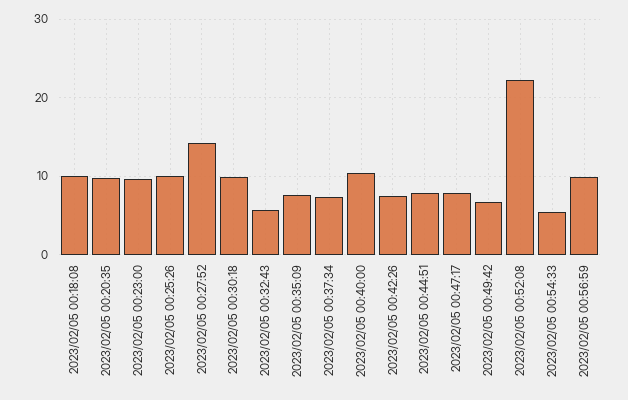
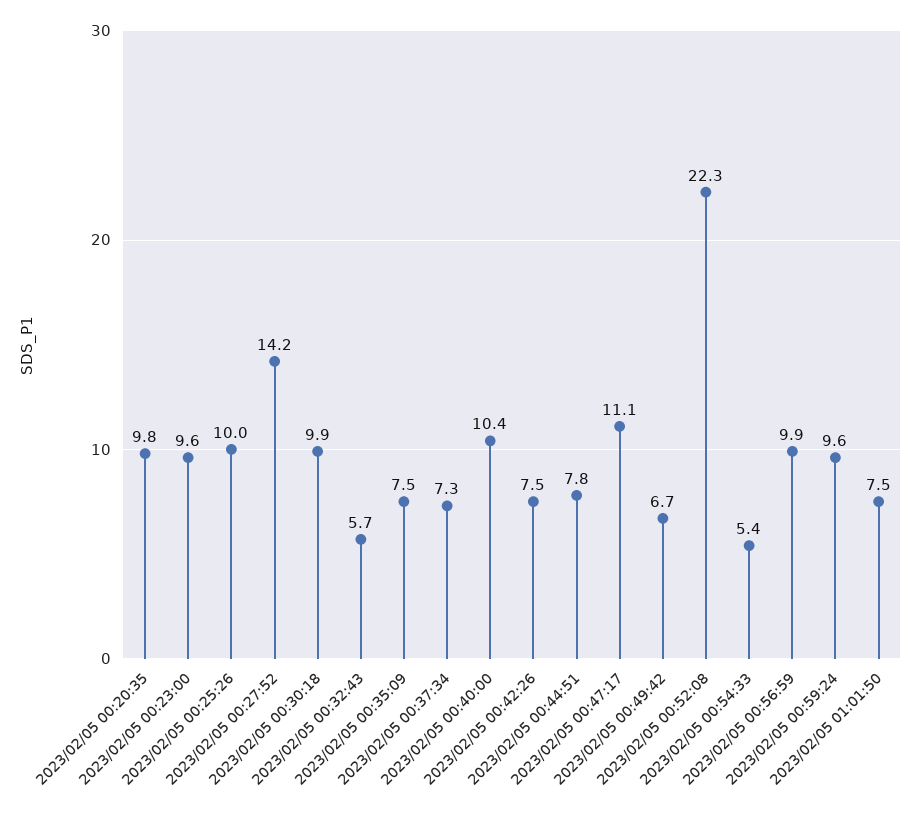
2023/02/05 00:18:08: 10 -> none
2023/02/05 00:47:17: 8 -> 11.1
2023/02/05 00:59:24: none -> 9.6
2023/02/05 01:01:50: none -> 7.5

